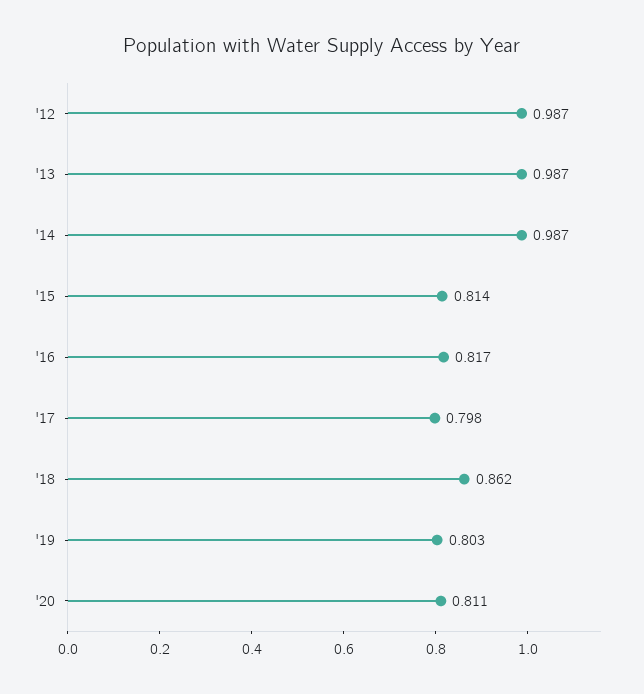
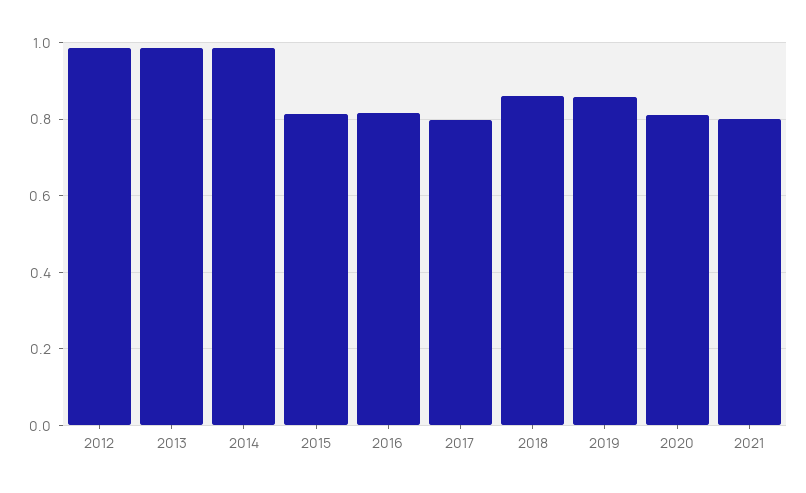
'19: 0.803 -> 0.86
2021: none -> 0.8

